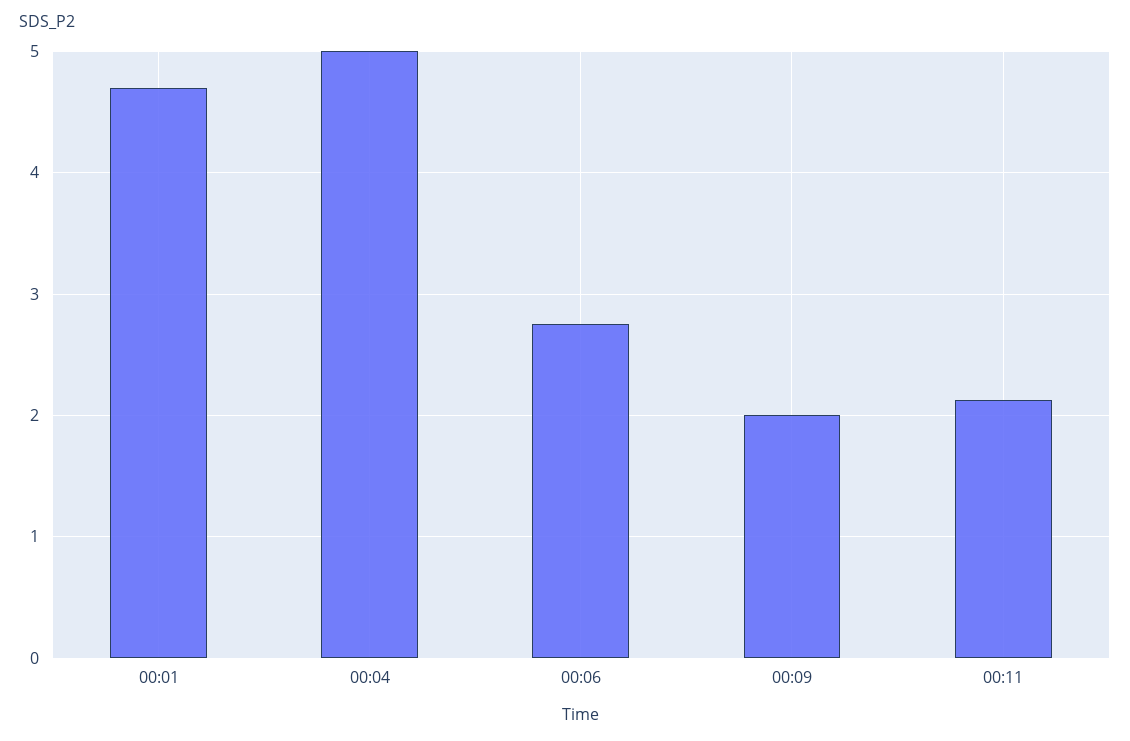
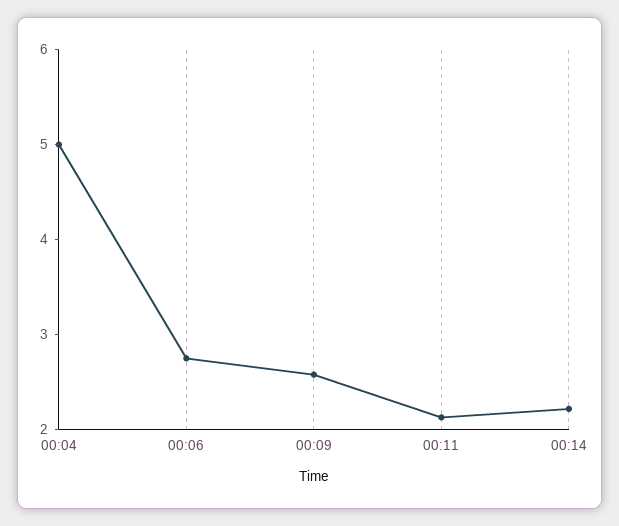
00:01: 4.7 -> none
00:09: 2 -> 2.6
00:14: none -> 2.2

